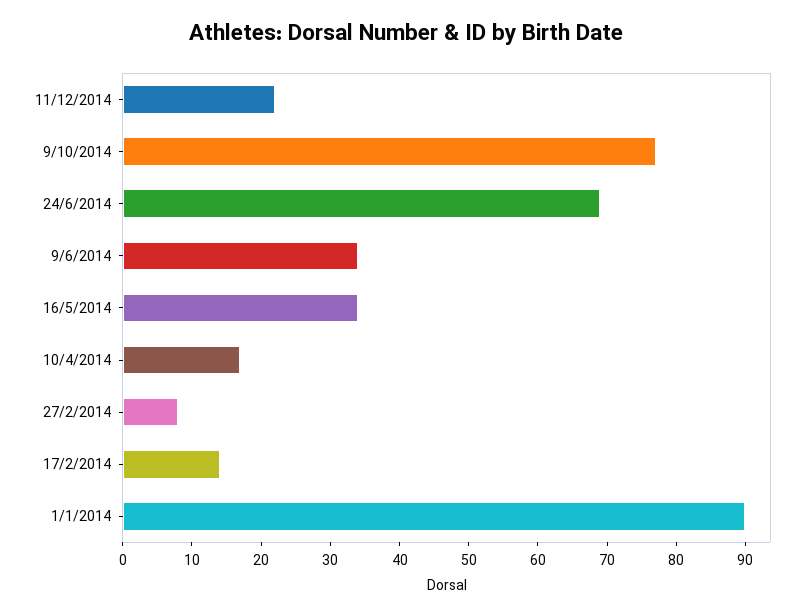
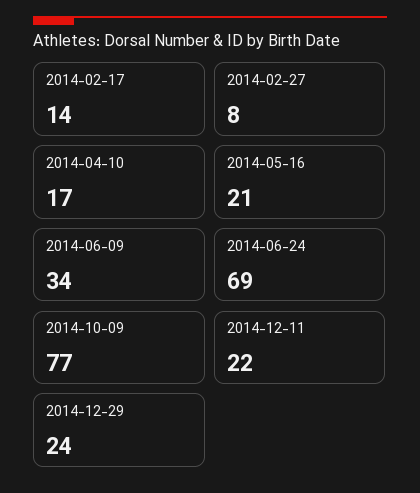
16/5/2014: 35 -> 21
1/1/2014: 90 -> none
2014-12-29: none -> 24

